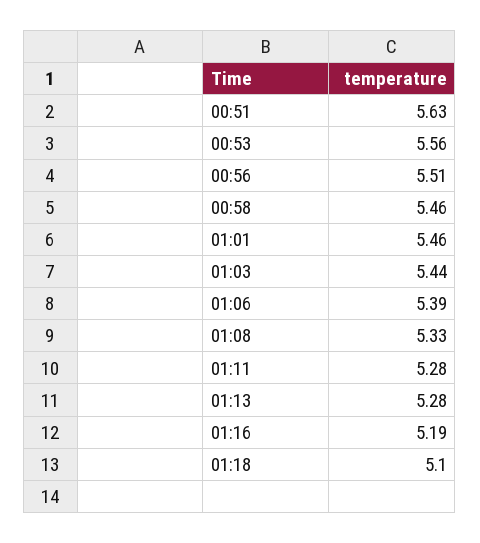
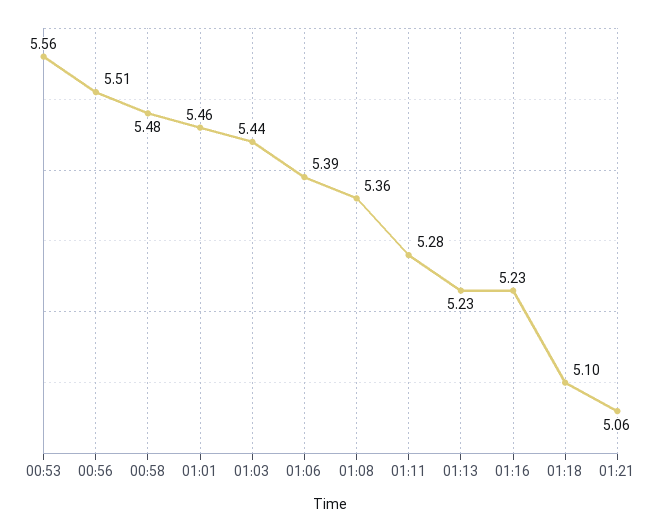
00:51: 5.63 -> none
00:58: 5.46 -> 5.48
01:08: 5.33 -> 5.36
01:13: 5.28 -> 5.23
01:16: 5.19 -> 5.23
01:21: none -> 5.06

